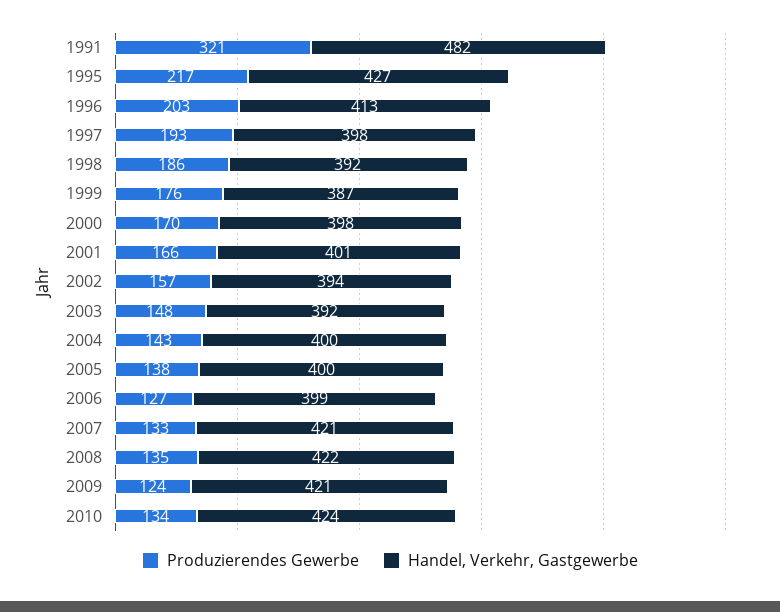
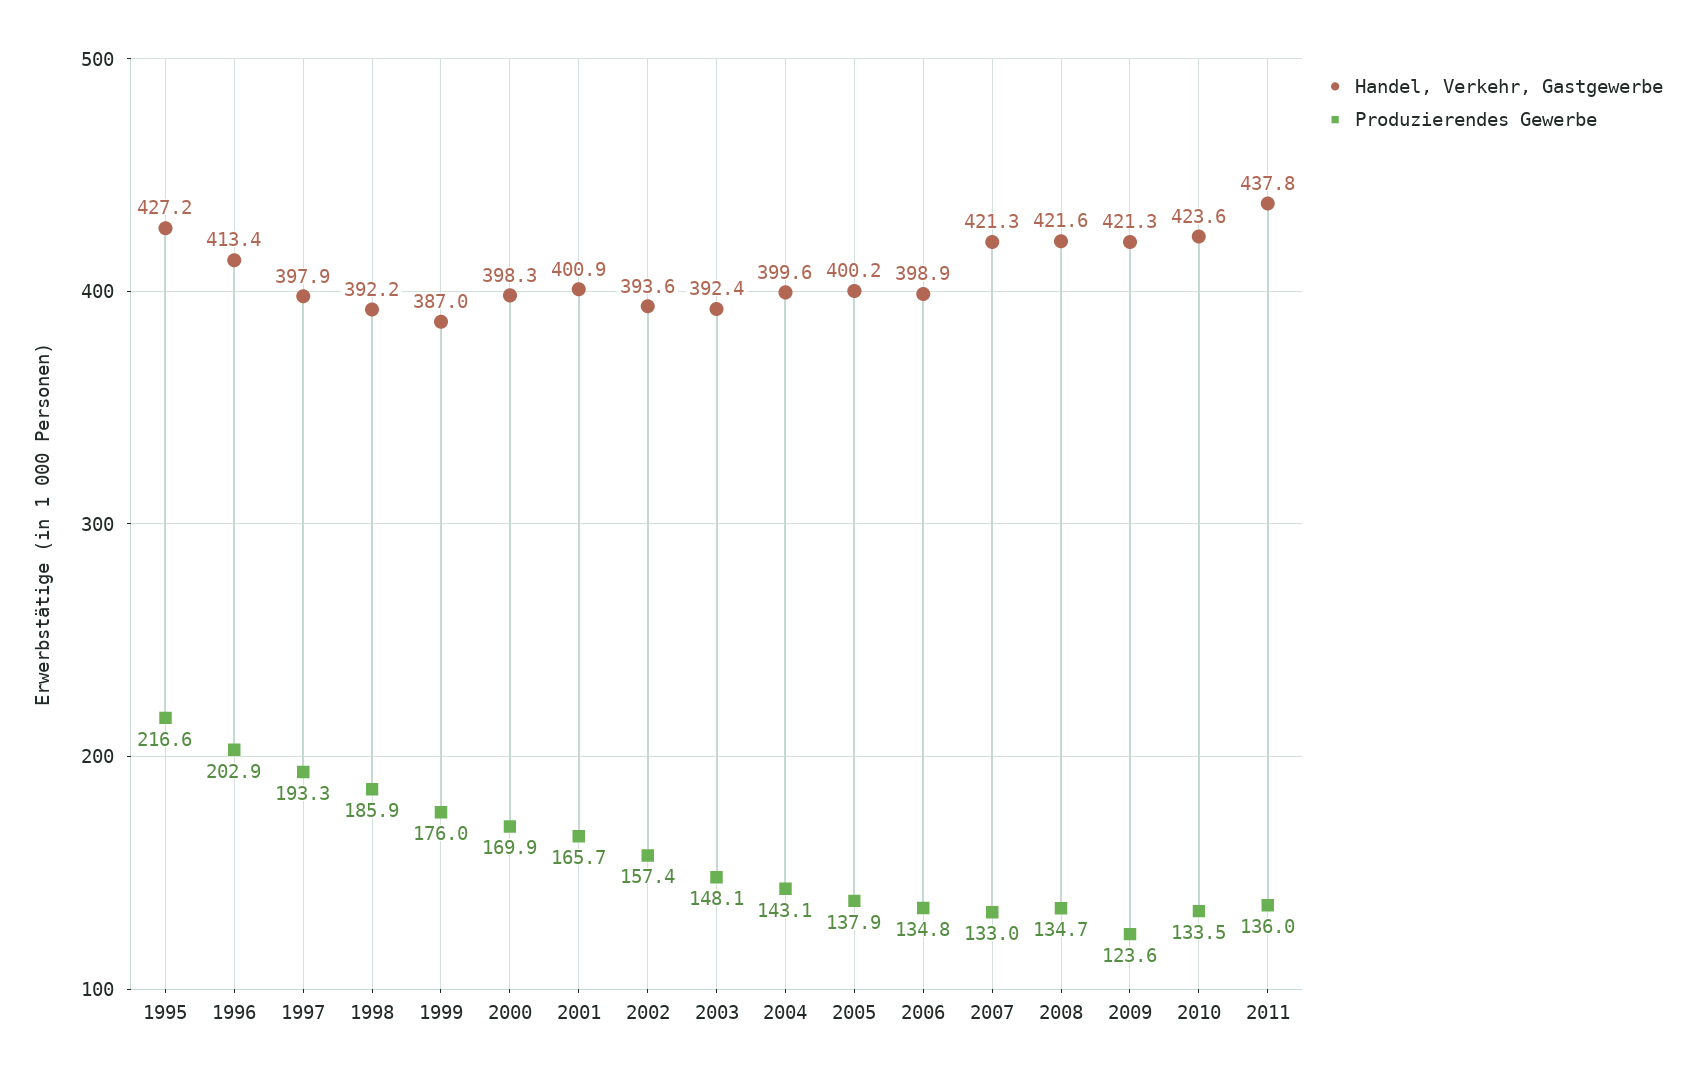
Produzierendes Gewerbe, 1991: 321 -> none
Handel, Verkehr, Gastgewerbe, 1991: 482 -> none
Produzierendes Gewerbe, 2006: 127 -> 134.8
Handel, Verkehr, Gastgewerbe, 2011: none -> 437.8
Produzierendes Gewerbe, 2011: none -> 136

